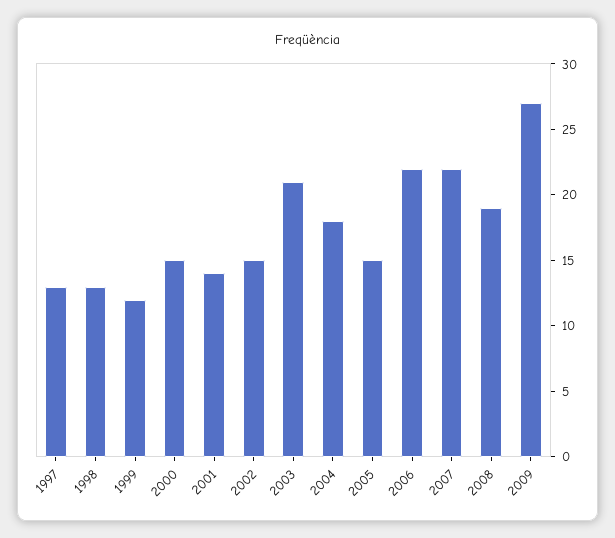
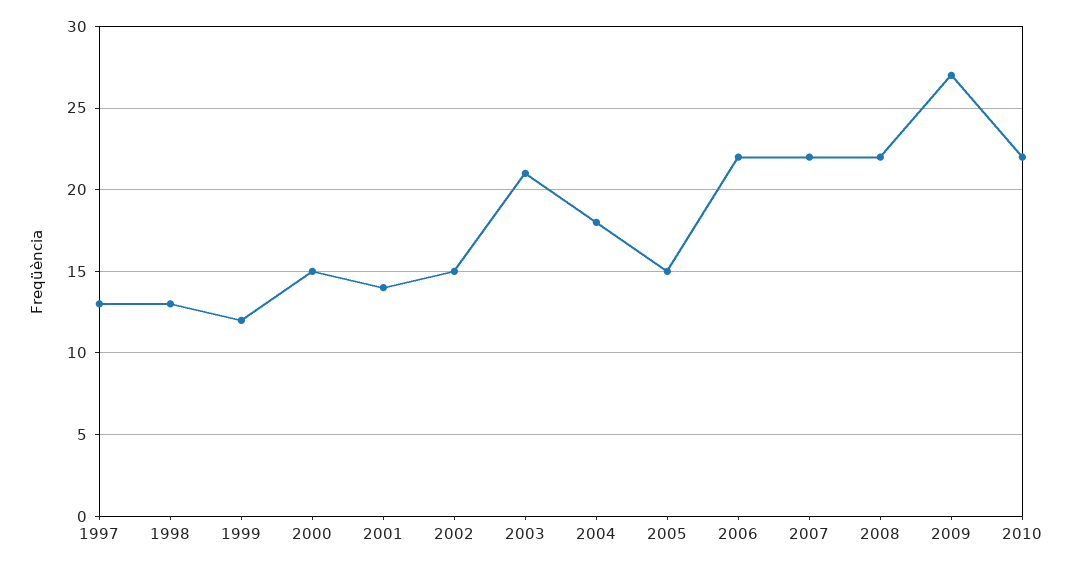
2008: 19 -> 22
2010: none -> 22

